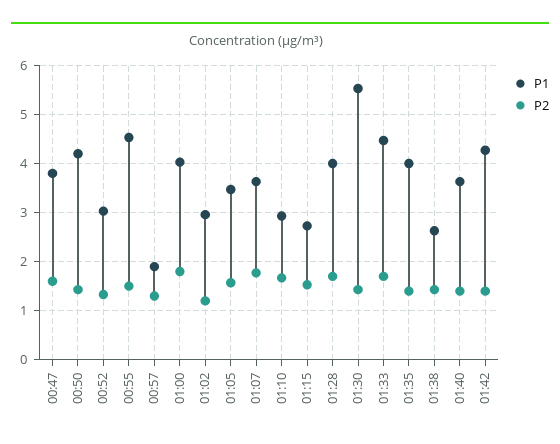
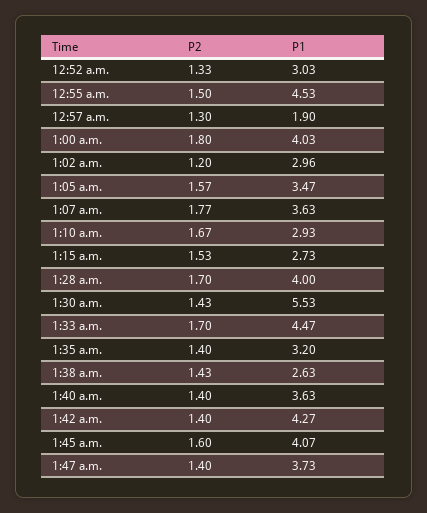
P1, 00:47: 3.8 -> none
P2, 00:47: 1.6 -> none
P1, 00:50: 4.2 -> none
P2, 00:50: 1.4 -> none
P1, 01:35: 4 -> 3.2
P2, 1:45 a.m.: none -> 1.6
P1, 1:45 a.m.: none -> 4.07
P2, 1:47 a.m.: none -> 1.4
P1, 1:47 a.m.: none -> 3.73

